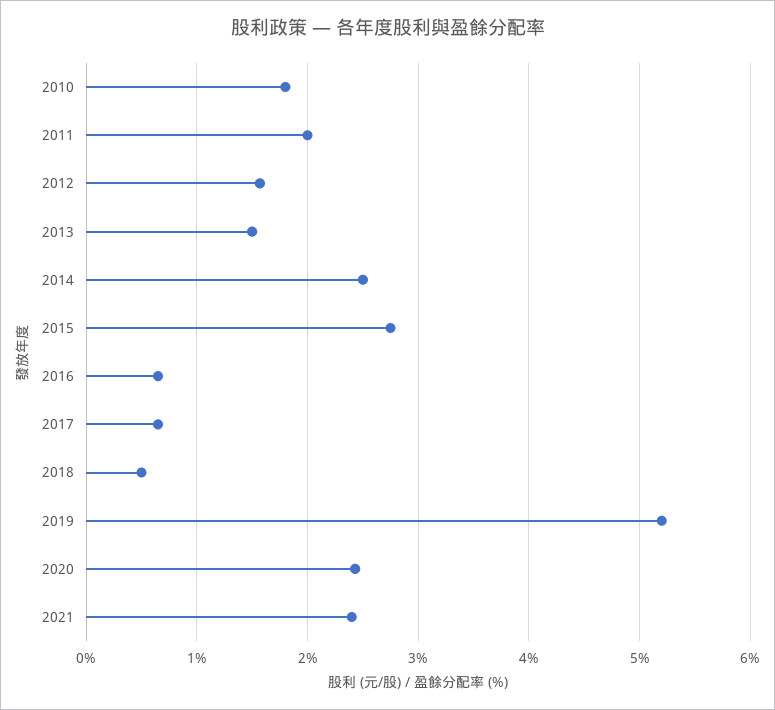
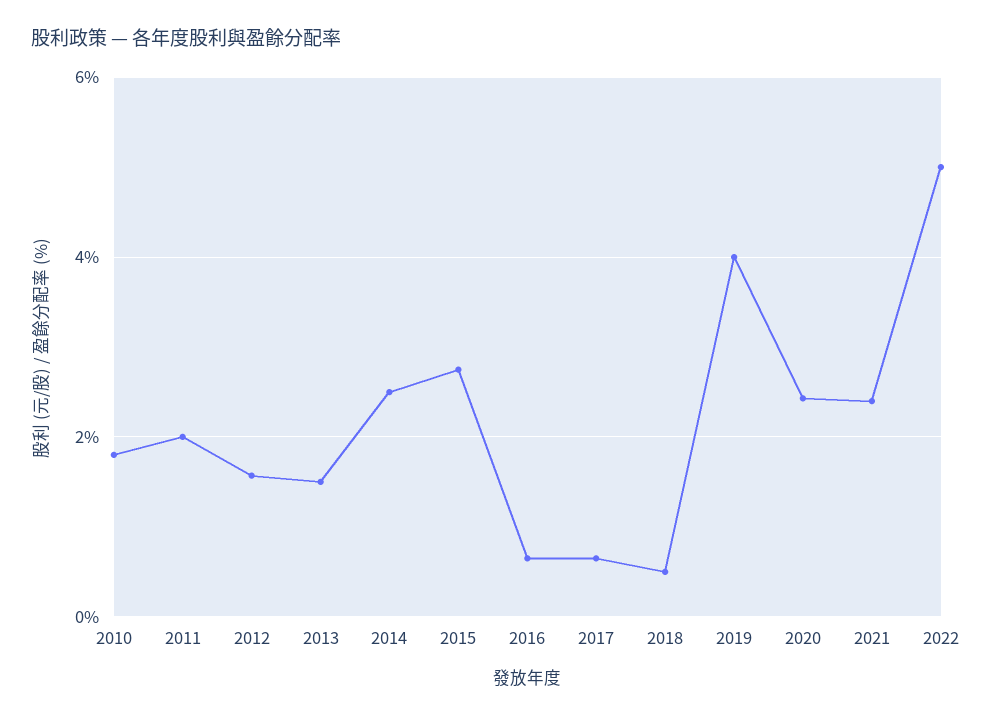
2019: 5.2 -> 4
2022: none -> 5

